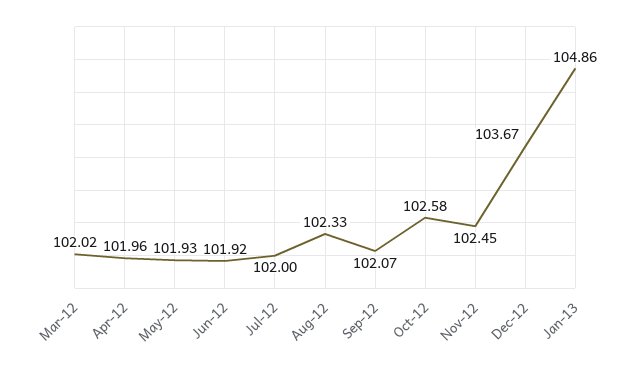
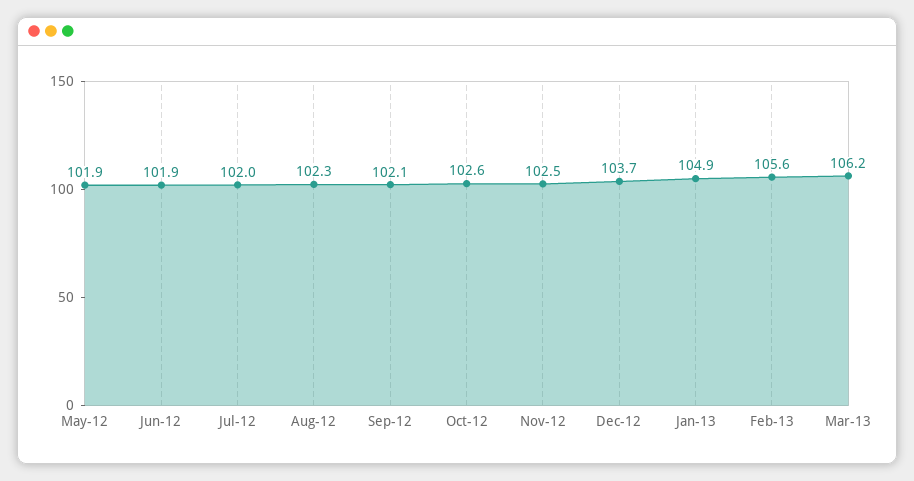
Mar-12: 102.02 -> none
Apr-12: 101.96 -> none
Feb-13: none -> 105.6
Mar-13: none -> 106.2

